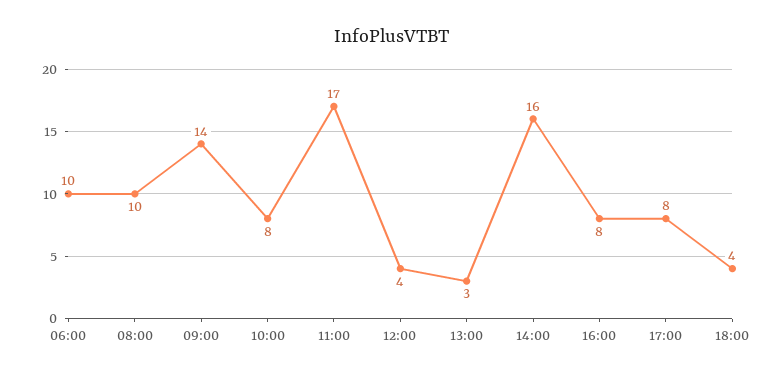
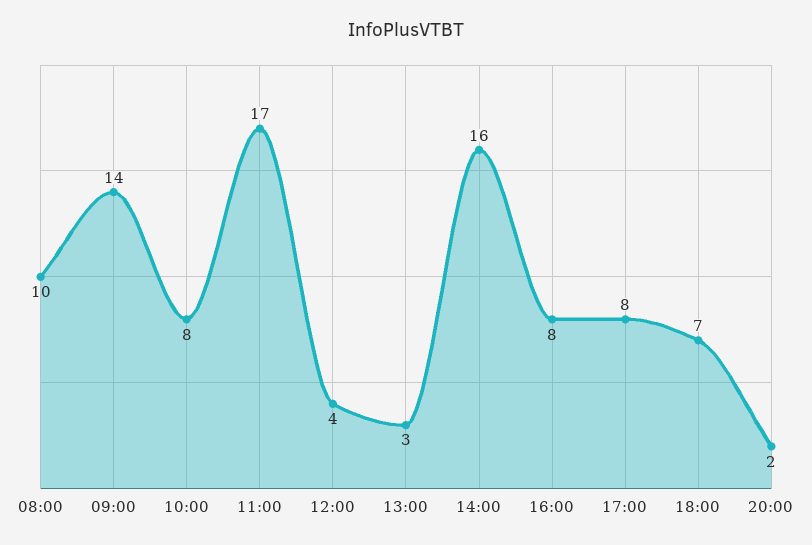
06:00: 10 -> none
18:00: 4 -> 7
20:00: none -> 2

